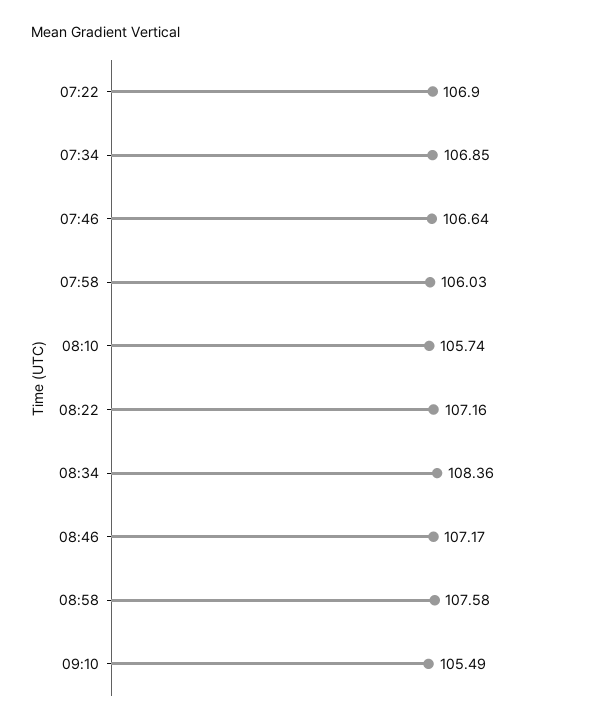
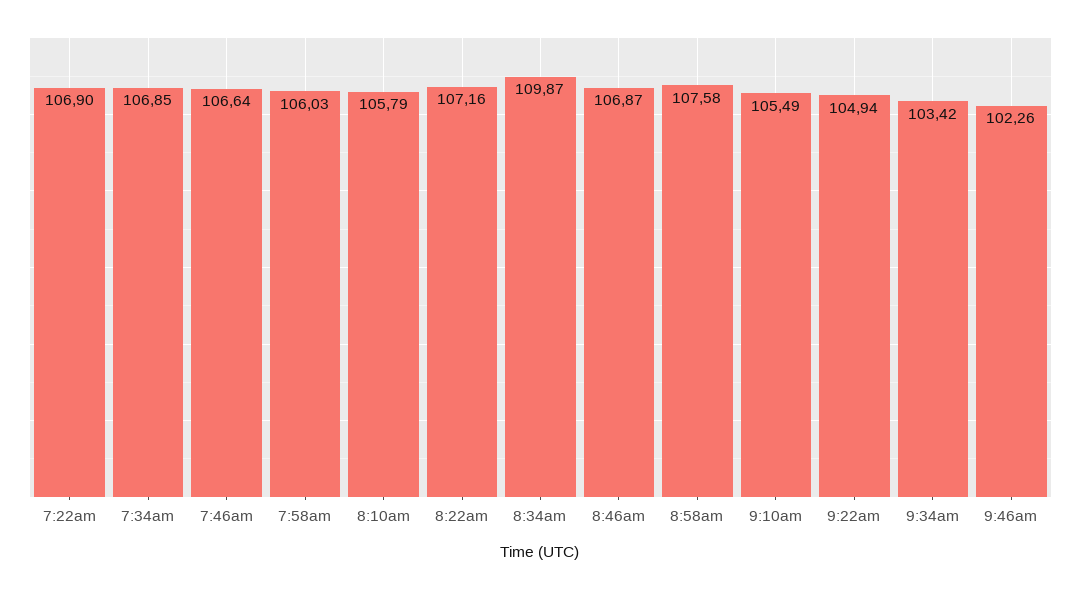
08:10: 105.74 -> 105.79
08:34: 108.36 -> 109.87
08:46: 107.17 -> 106.87
9:22am: none -> 104.94
9:34am: none -> 103.42
9:46am: none -> 102.26

